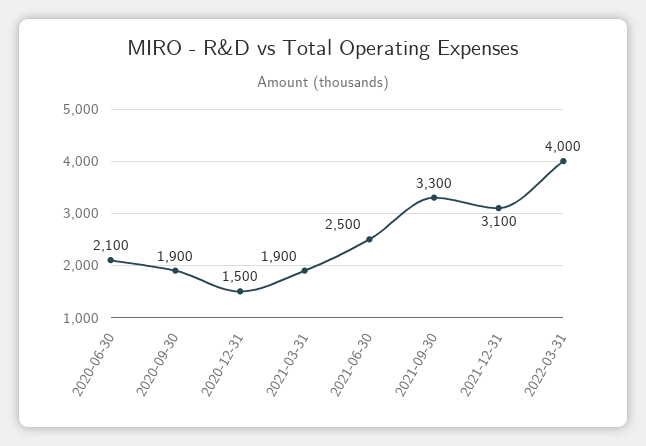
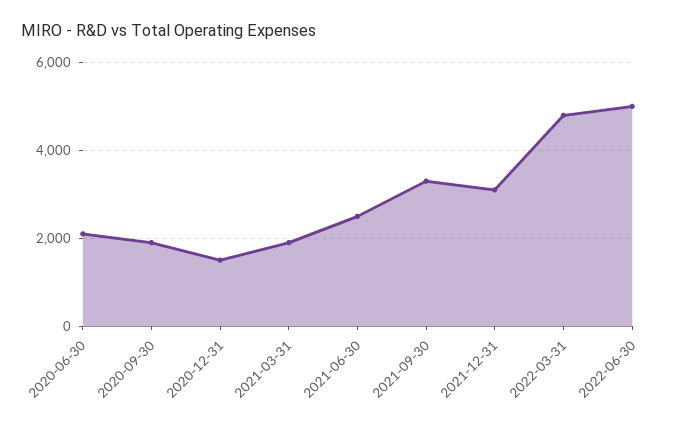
2022-03-31: 4000 -> 4800
2022-06-30: none -> 5000

